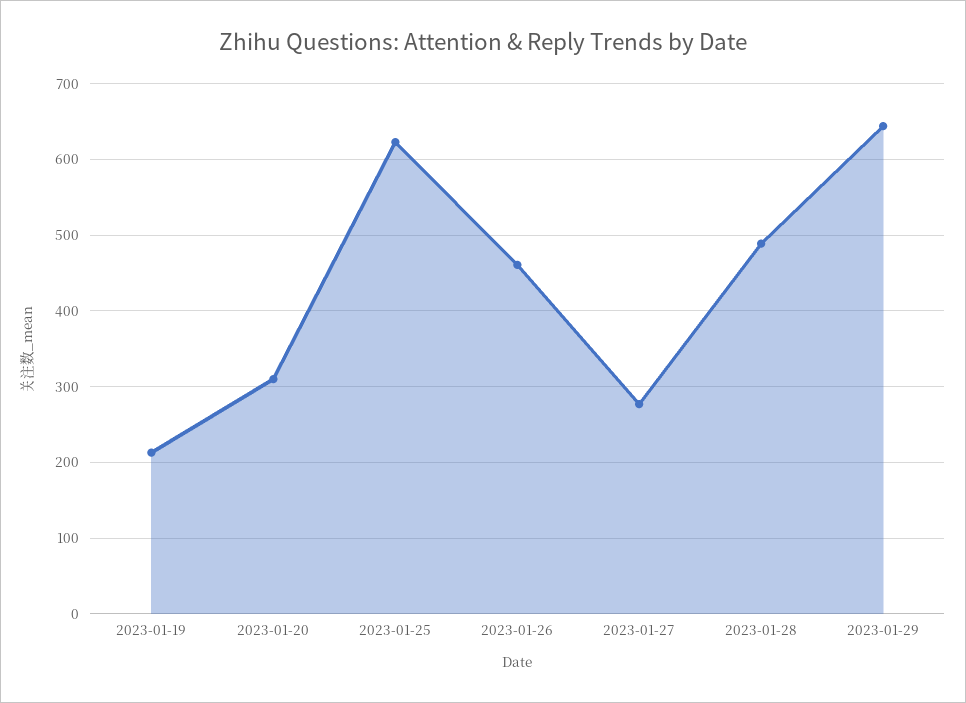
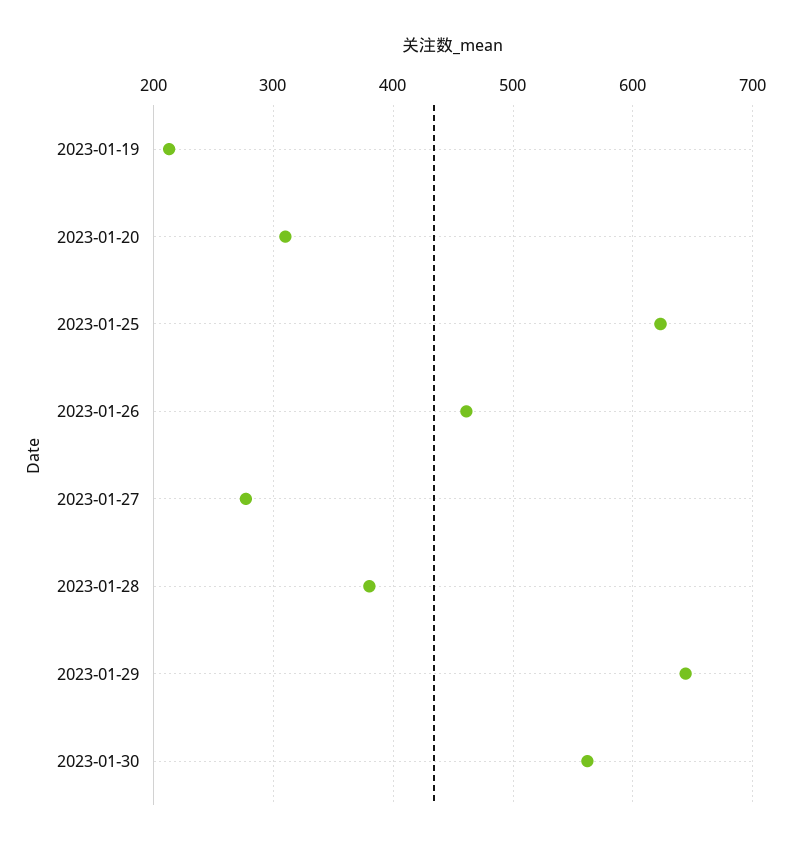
2023-01-28: 490 -> 380
2023-01-30: none -> 560

